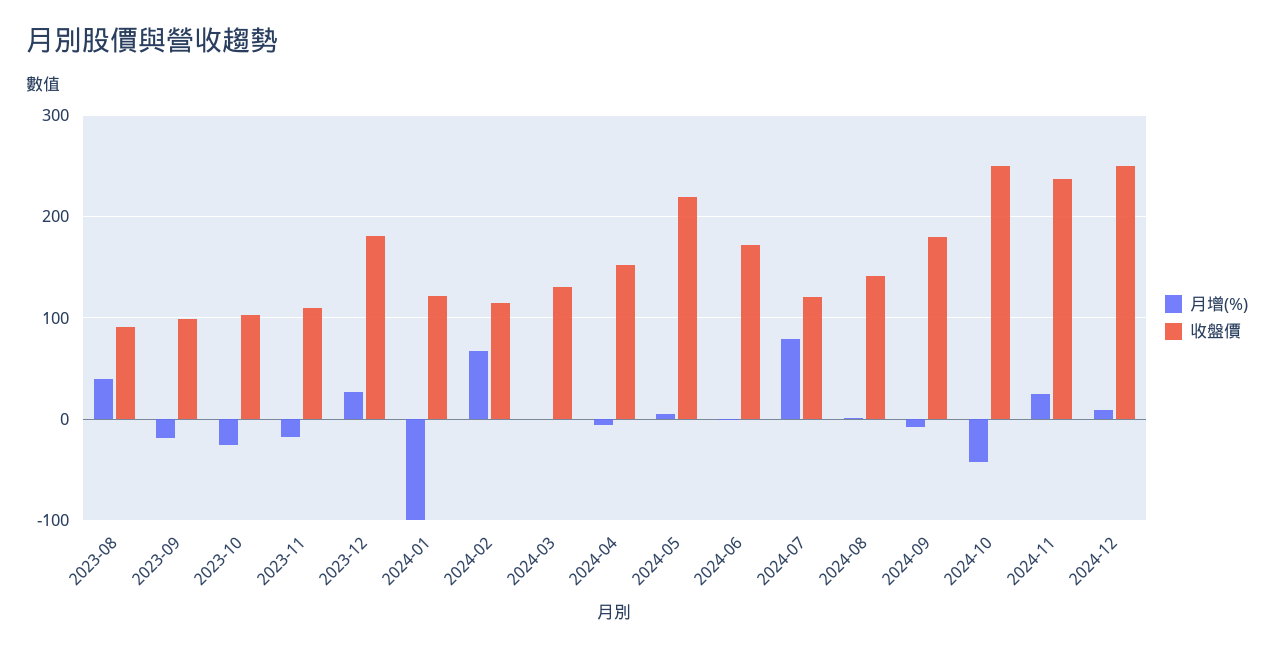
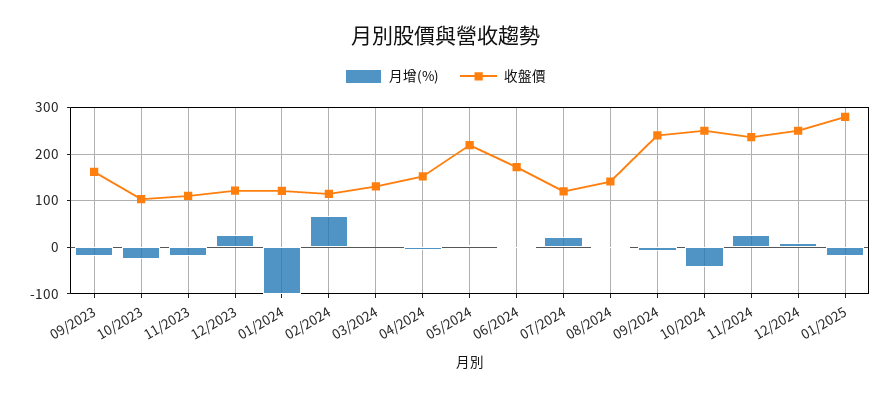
月增(%), 2023-08: 40 -> none
收盤價, 2023-08: 90 -> none
收盤價, 2023-09: 100 -> 160
收盤價, 2023-12: 180 -> 120
月增(%), 2024-07: 80 -> 20
收盤價, 2024-09: 180 -> 240
月增(%), 01/2025: none -> -20
收盤價, 01/2025: none -> 280

